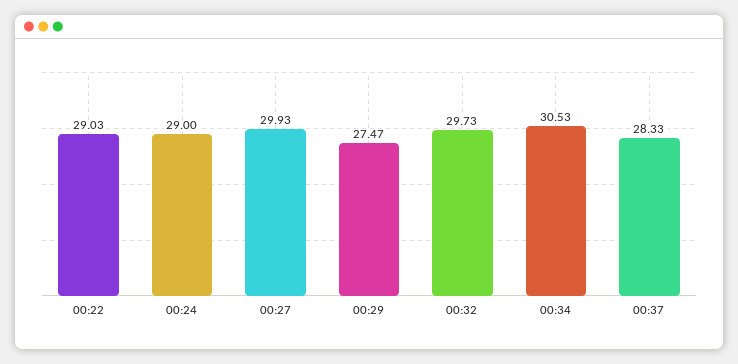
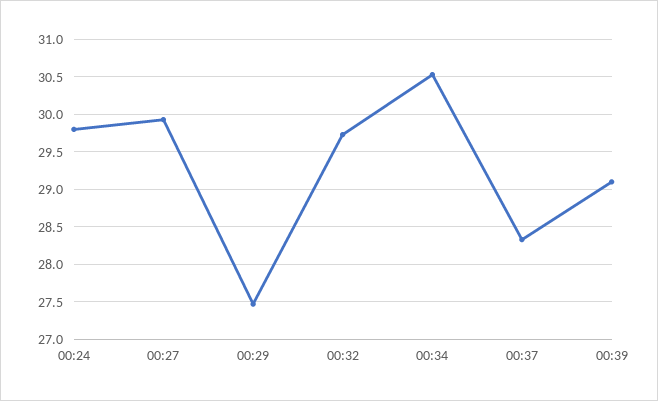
00:22: 29.03 -> none
00:24: 29 -> 29.8
00:39: none -> 29.1

